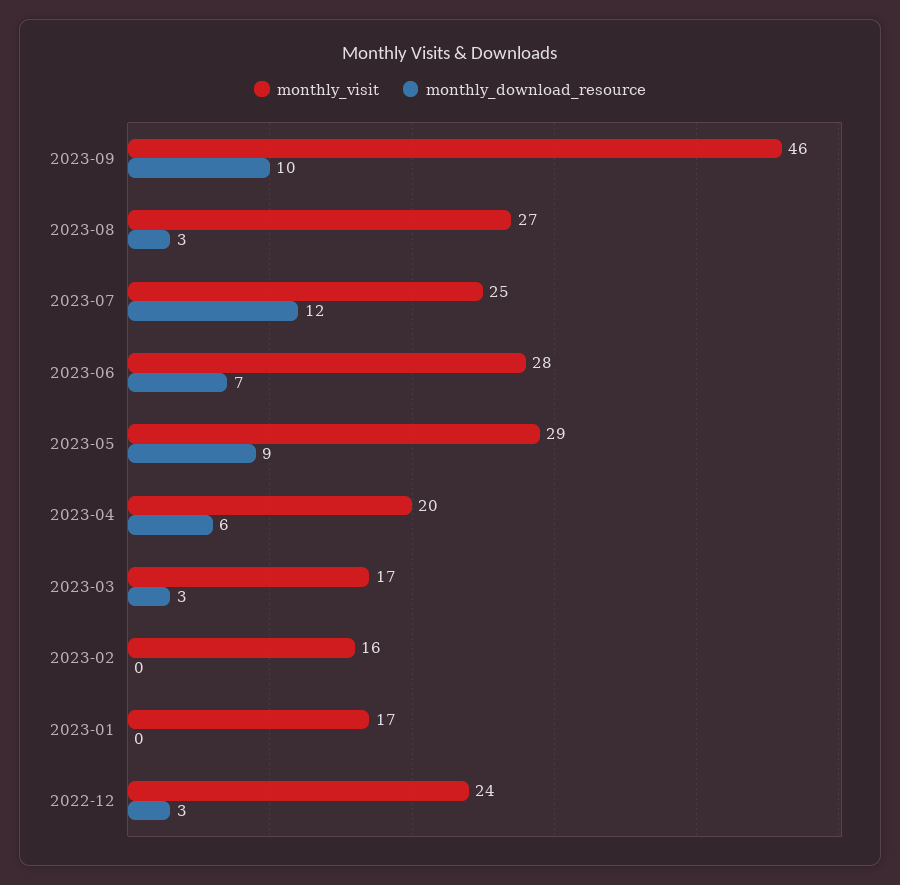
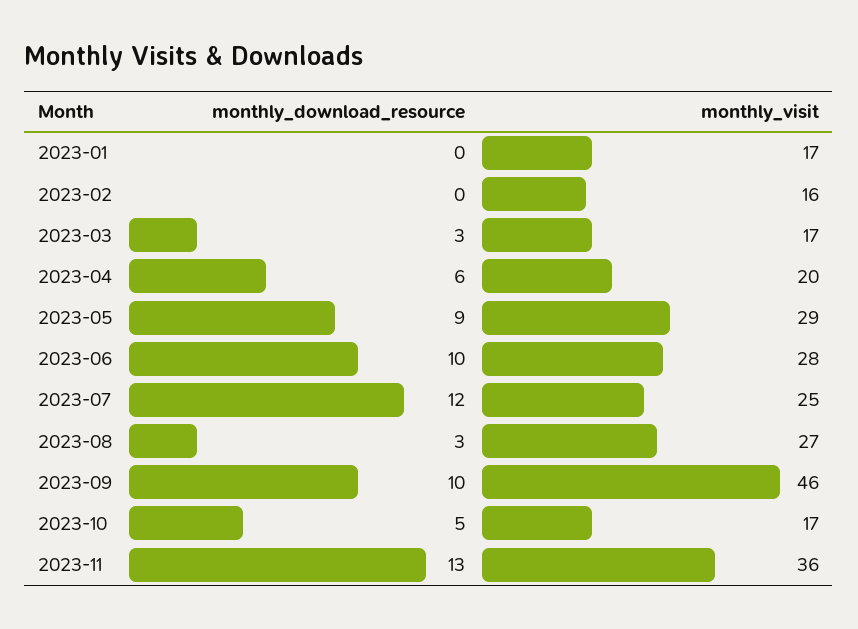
monthly_download_resource, 2023-06: 7 -> 10
monthly_visit, 2022-12: 24 -> none
monthly_download_resource, 2022-12: 3 -> none
monthly_download_resource, 2023-10: none -> 5
monthly_visit, 2023-10: none -> 17
monthly_download_resource, 2023-11: none -> 13
monthly_visit, 2023-11: none -> 36

